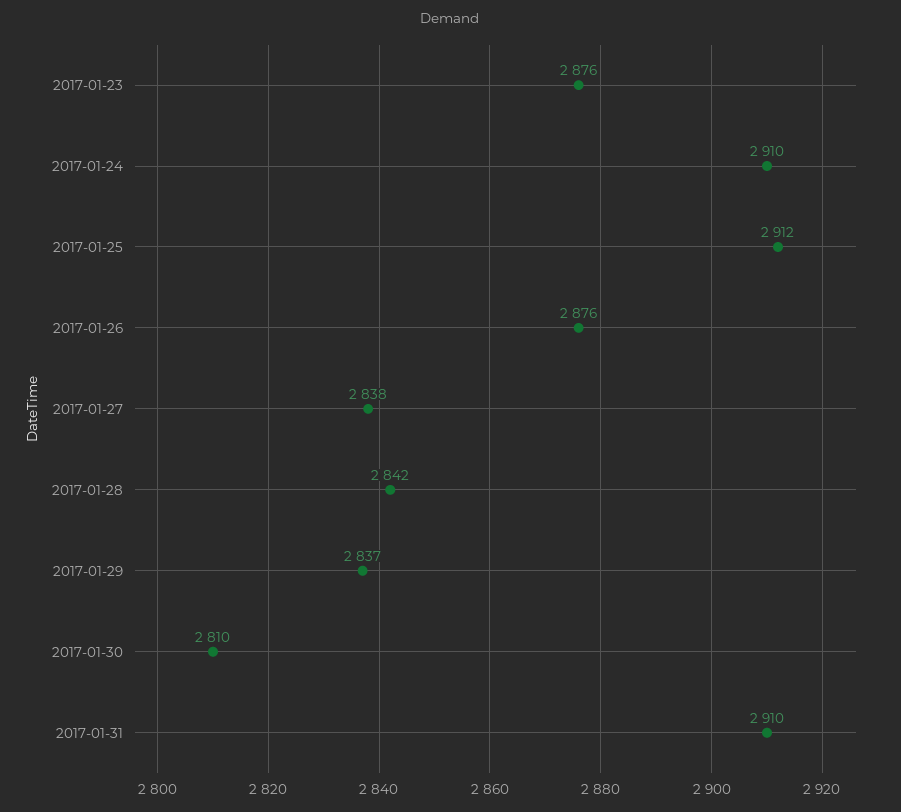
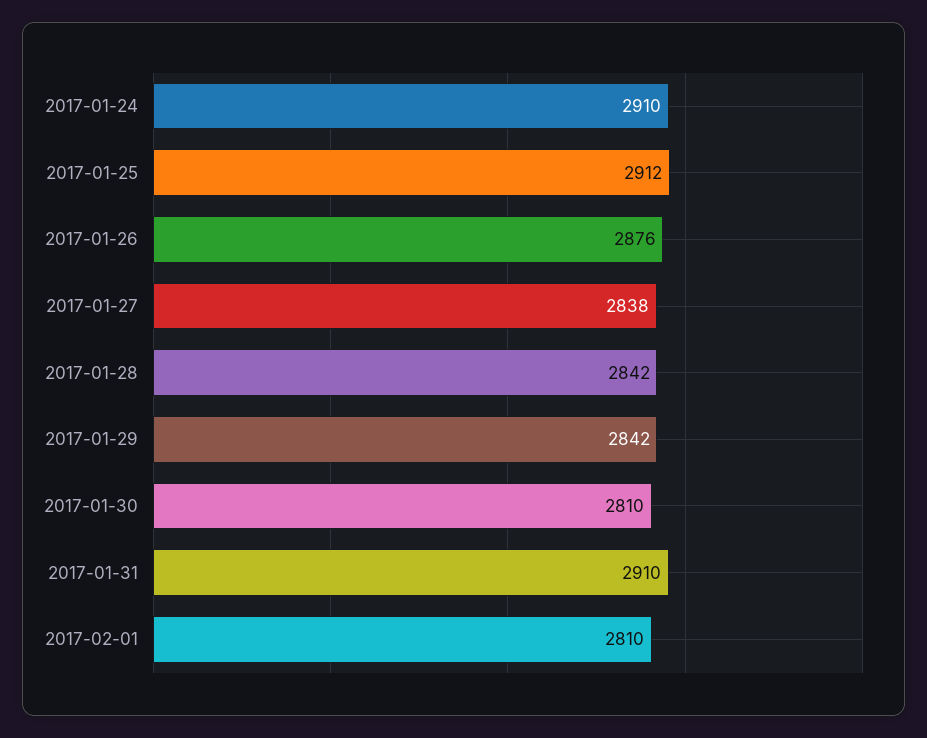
2017-01-23: 2876 -> none
2017-01-29: 2837 -> 2842
2017-02-01: none -> 2810

